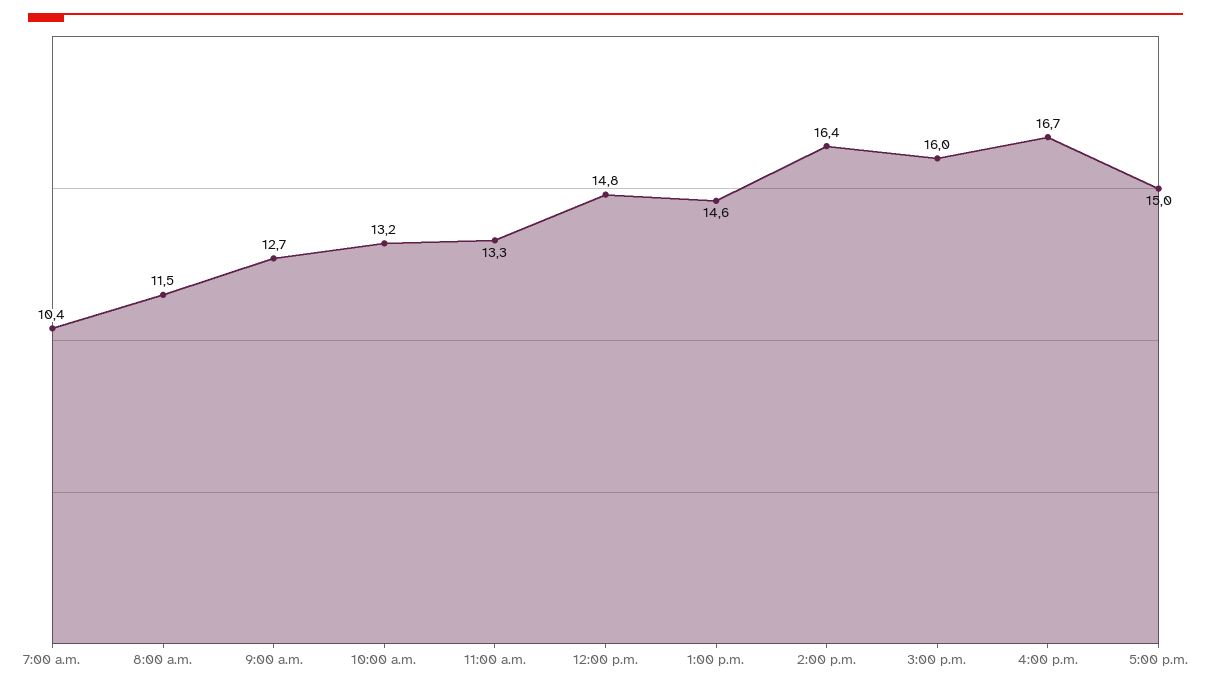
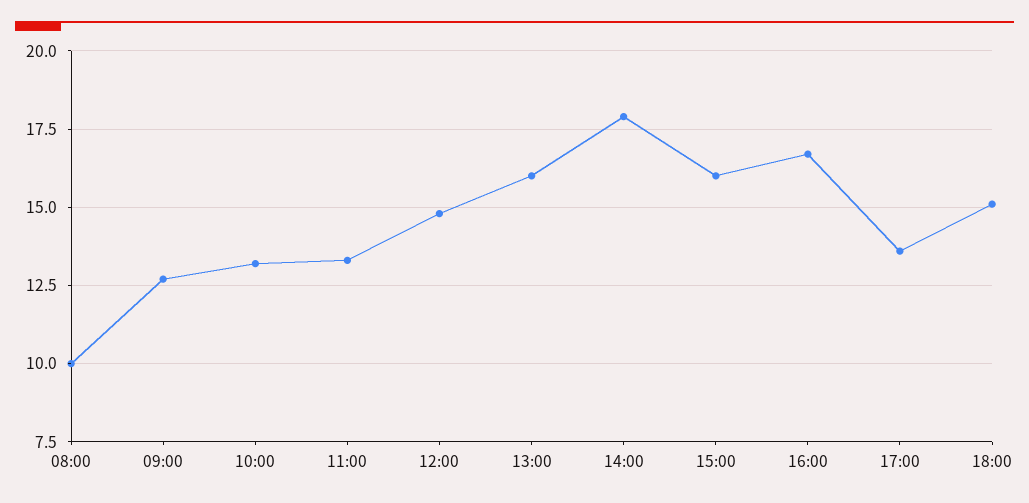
7:00 a.m.: 10.4 -> none
8:00 a.m.: 11.5 -> 10
1:00 p.m.: 14.6 -> 16
2:00 p.m.: 16.4 -> 18
5:00 p.m.: 15 -> 13.5
18:00: none -> 15

